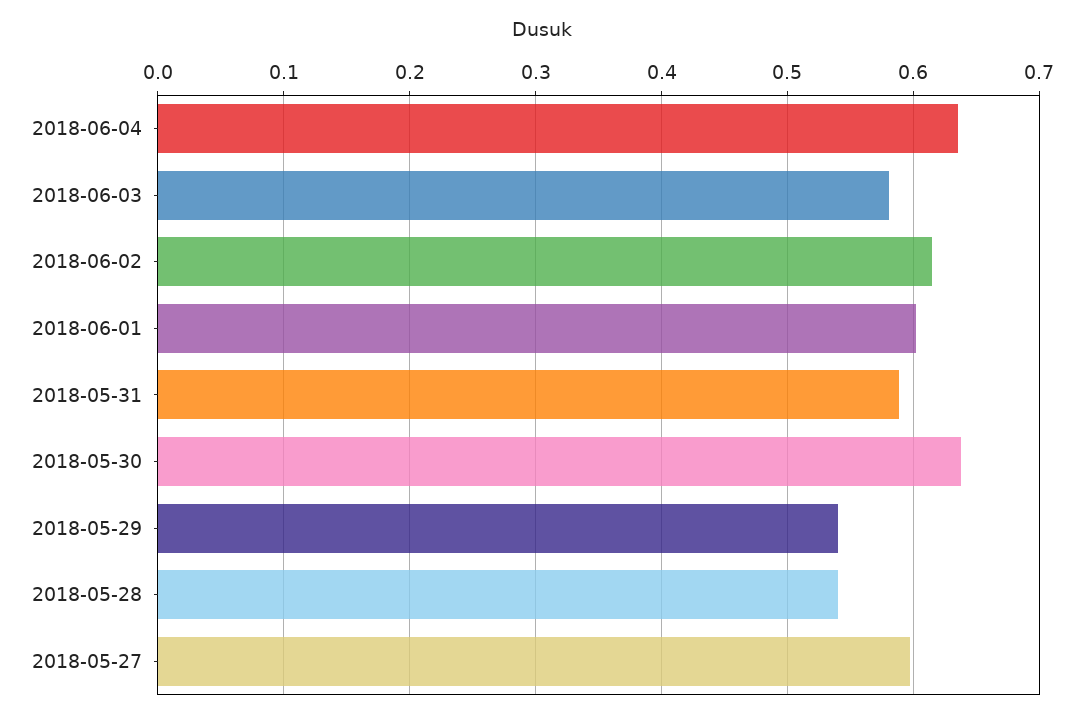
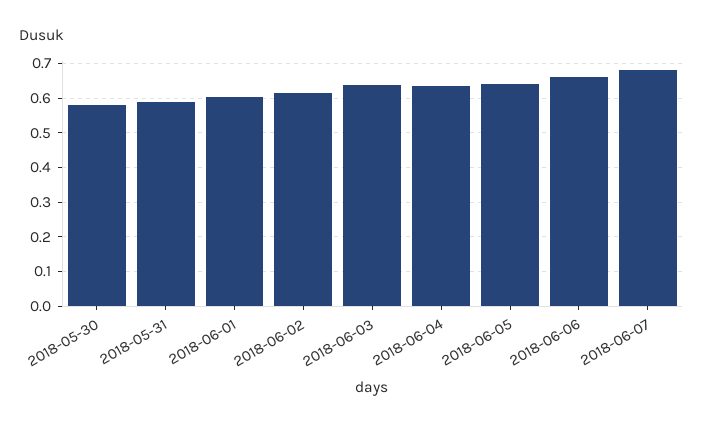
2018-06-03: 0.58 -> 0.64
2018-05-30: 0.64 -> 0.58
2018-05-29: 0.54 -> none
2018-05-28: 0.54 -> none
2018-05-27: 0.6 -> none
2018-06-05: none -> 0.64
2018-06-06: none -> 0.66
2018-06-07: none -> 0.68

